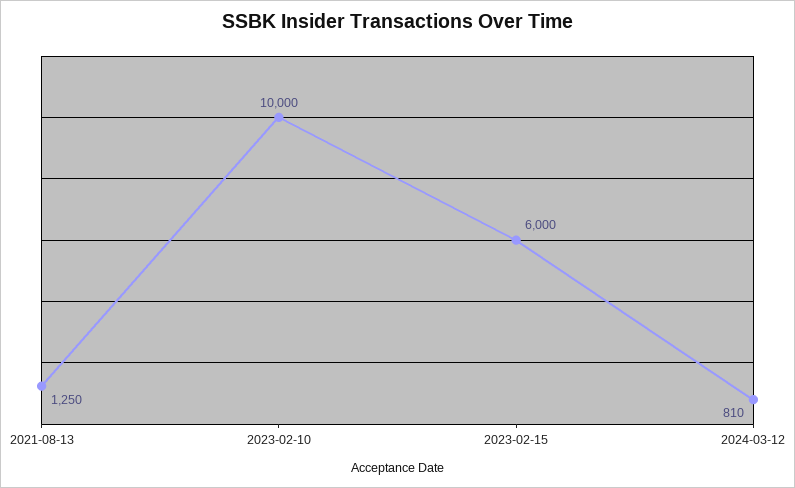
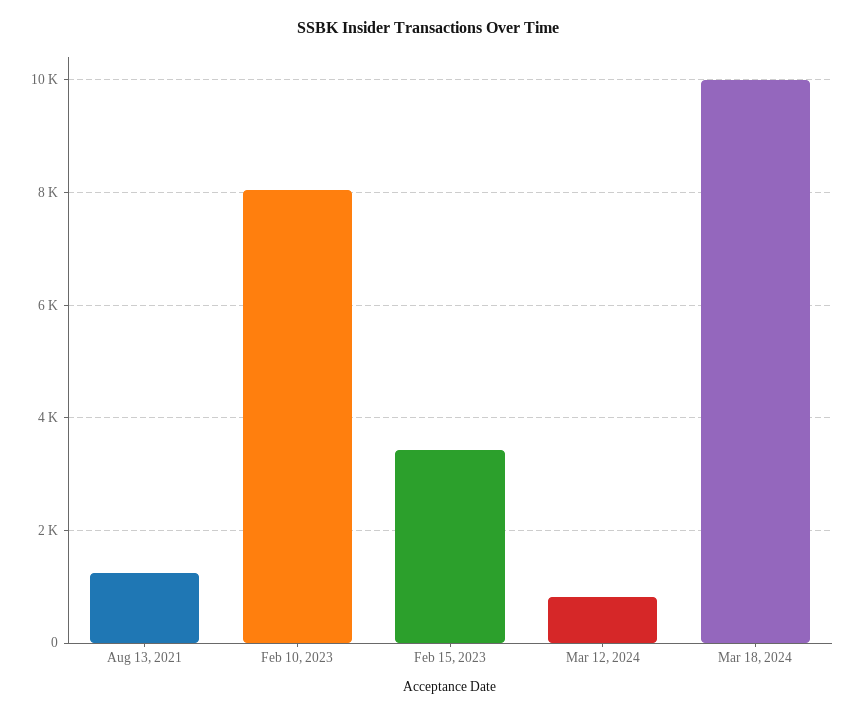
2023-02-10: 10000 -> 8000
2023-02-15: 6000 -> 3400
Mar 18, 2024: none -> 10000

